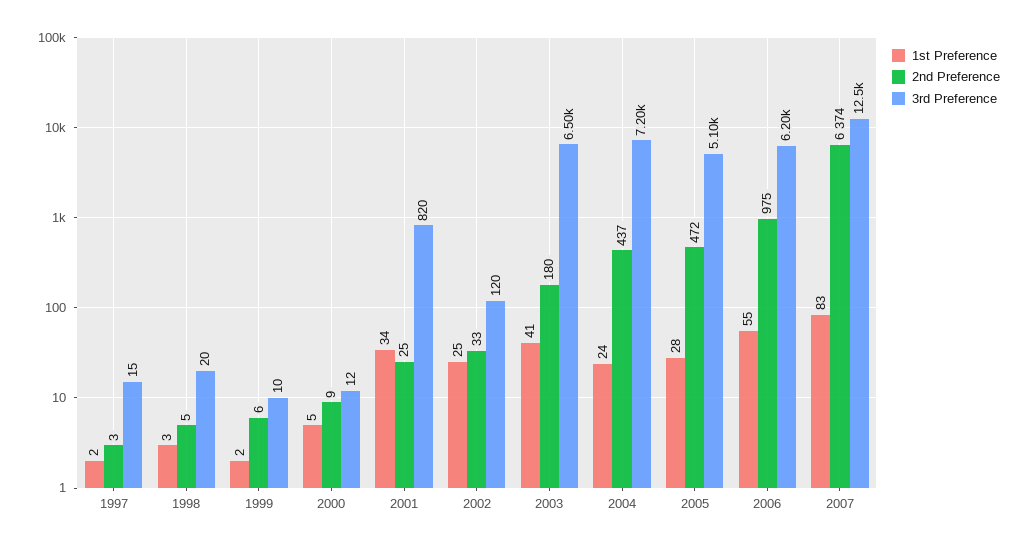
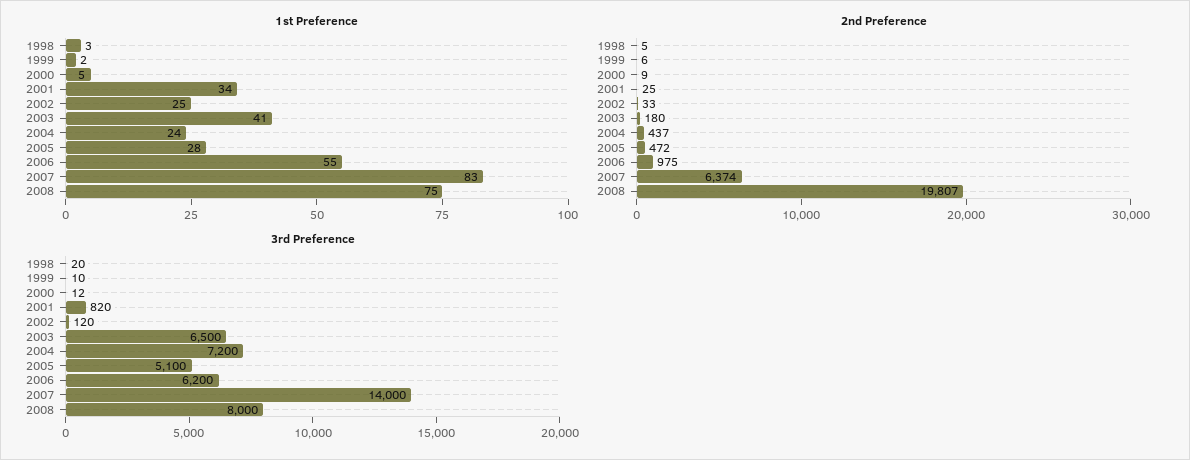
1st Preference, 1997: 2 -> none
2nd Preference, 1997: 3 -> none
3rd Preference, 1997: 15 -> none
3rd Preference, 2007: 12500 -> 14000
1st Preference, 2008: none -> 75
2nd Preference, 2008: none -> 19807
3rd Preference, 2008: none -> 8000

